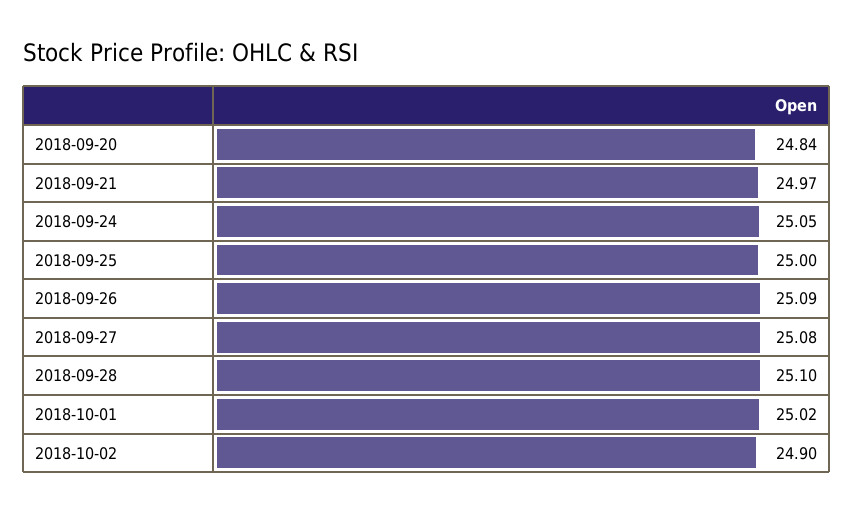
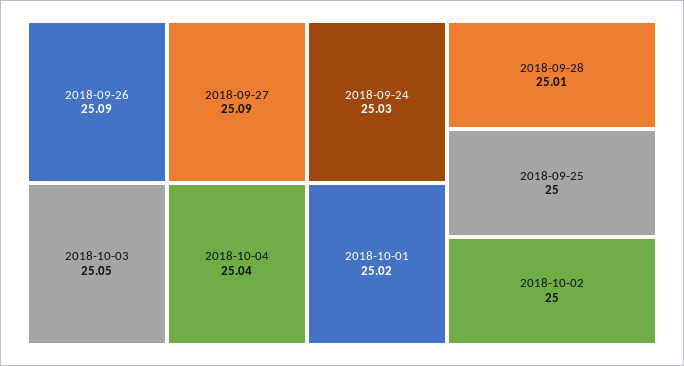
2018-09-20: 24.84 -> none
2018-09-21: 24.97 -> none
2018-09-24: 25.05 -> 25.03
2018-09-27: 25.08 -> 25.09
2018-09-28: 25.1 -> 25.01
2018-10-02: 24.9 -> 25
2018-10-03: none -> 25.05
2018-10-04: none -> 25.04

